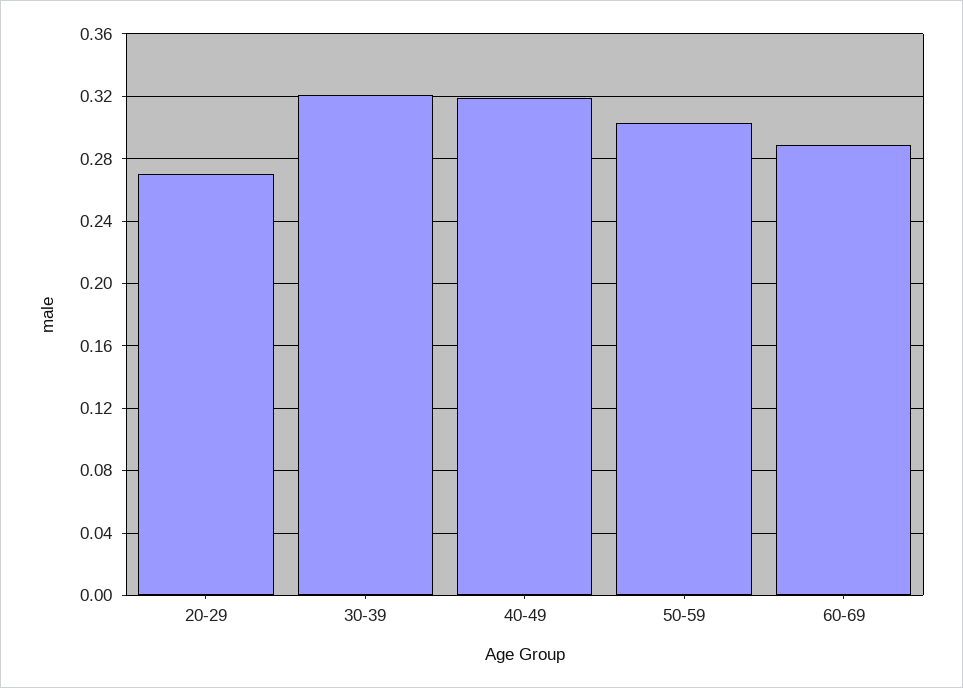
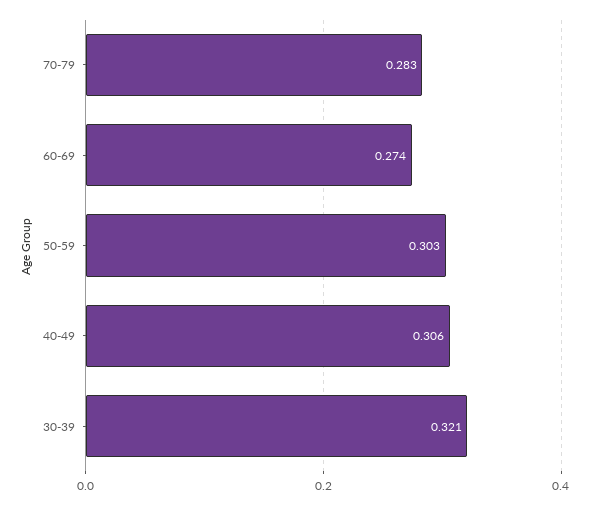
20-29: 0.27 -> none
40-49: 0.32 -> 0.306
60-69: 0.29 -> 0.274
70-79: none -> 0.283

